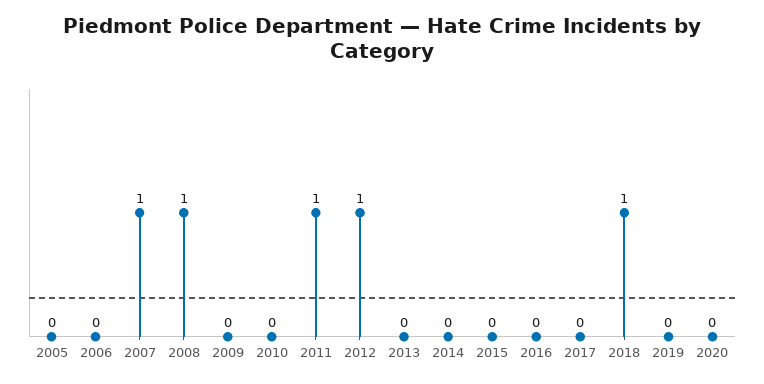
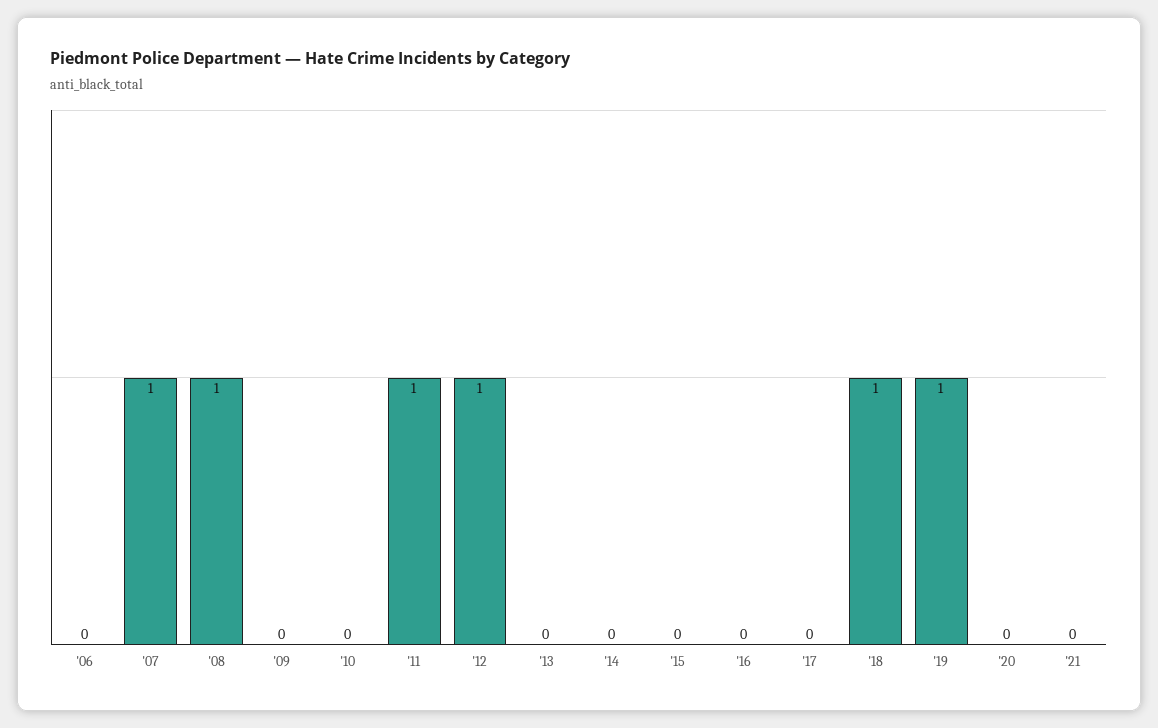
2005: 0 -> none
2019: 0 -> 1
'21: none -> 0

